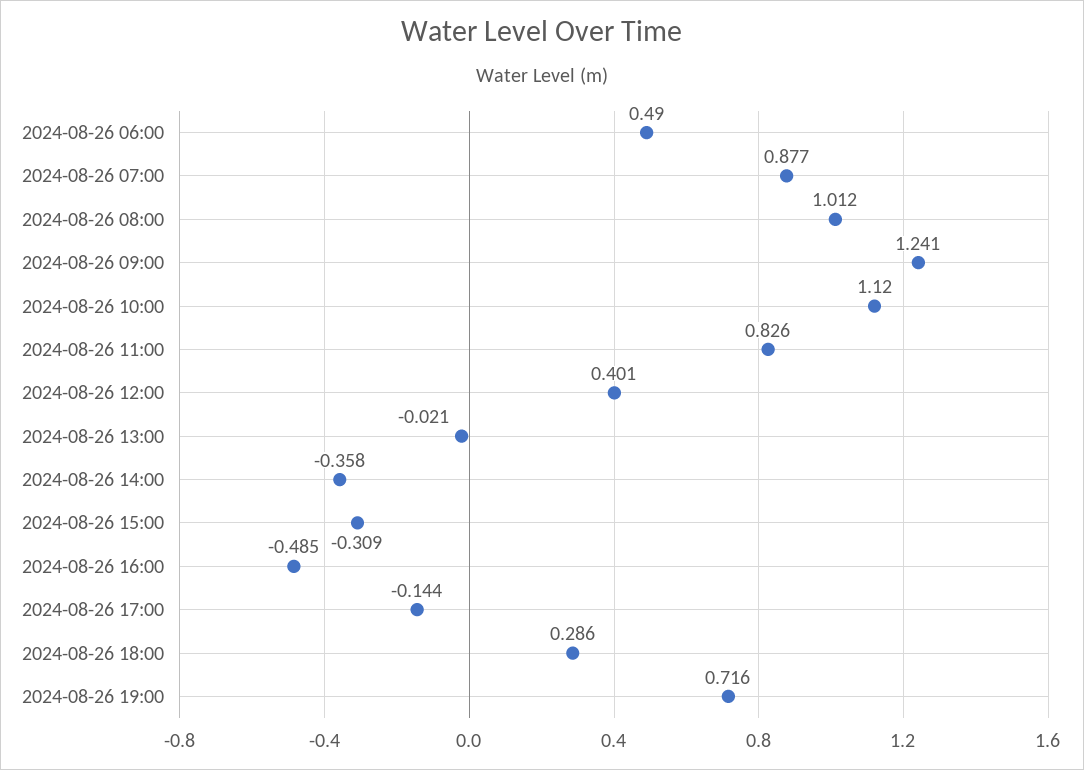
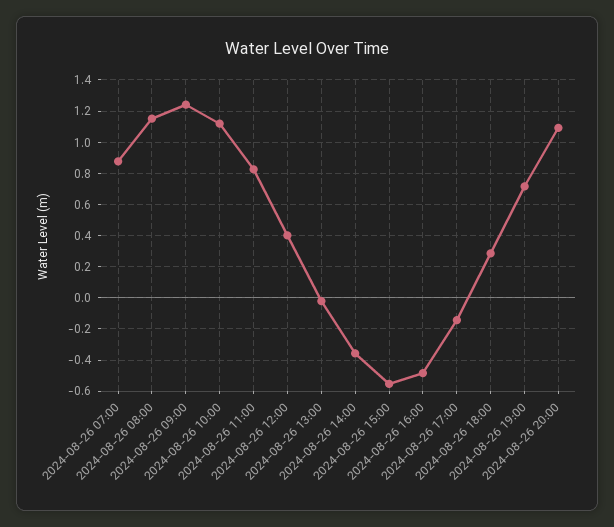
2024-08-26 06:00: 0.49 -> none
2024-08-26 08:00: 1.012 -> 1.15
2024-08-26 15:00: -0.309 -> -0.55
2024-08-26 20:00: none -> 1.1

